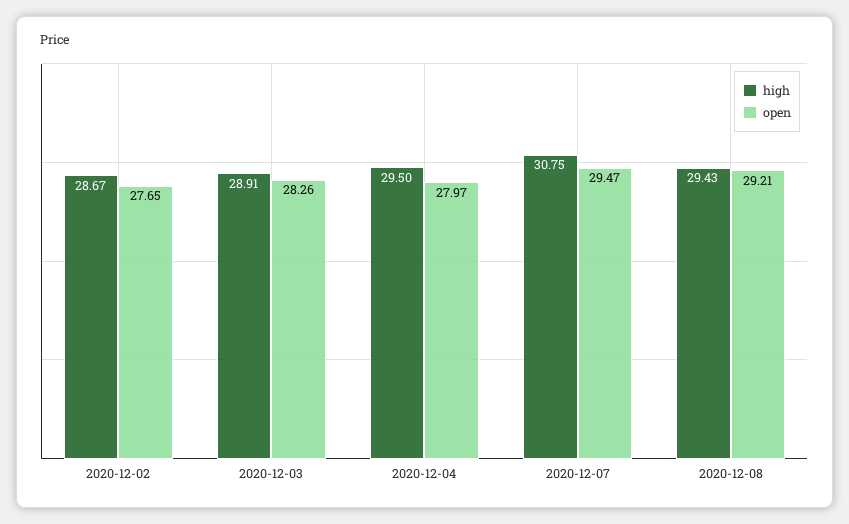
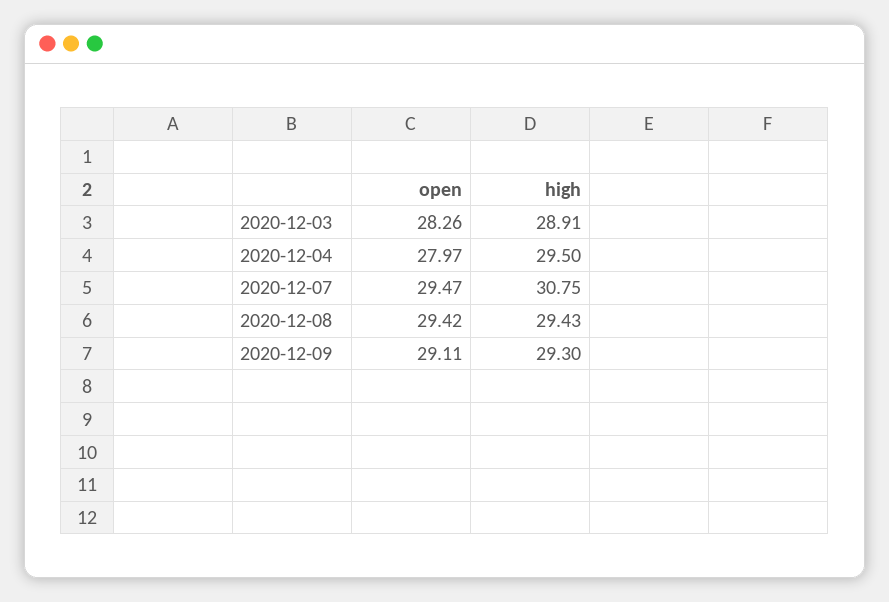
high, 2020-12-02: 28.67 -> none
open, 2020-12-02: 27.65 -> none
open, 2020-12-08: 29.21 -> 29.42
open, 2020-12-09: none -> 29.11
high, 2020-12-09: none -> 29.3

